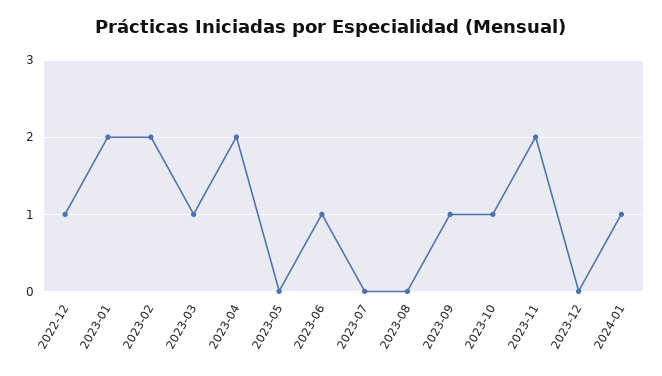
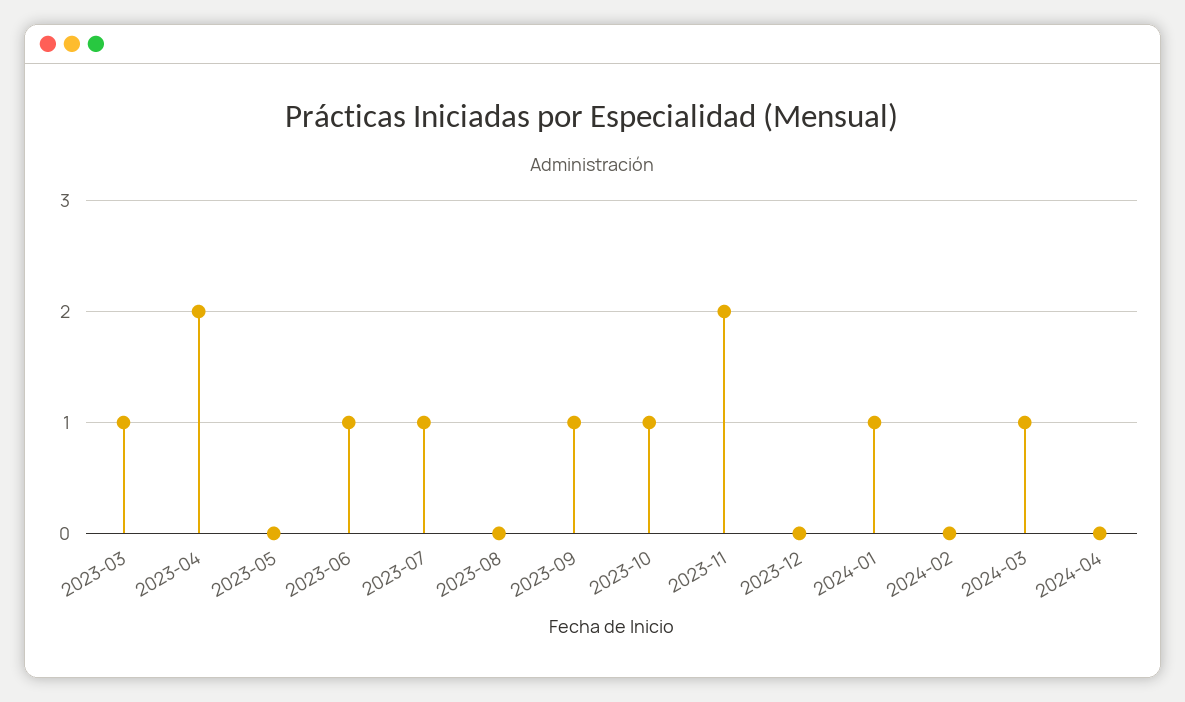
2022-12: 1 -> none
2023-01: 2 -> none
2023-02: 2 -> none
2023-07: 0 -> 1
2024-02: none -> 0
2024-03: none -> 1
2024-04: none -> 0

